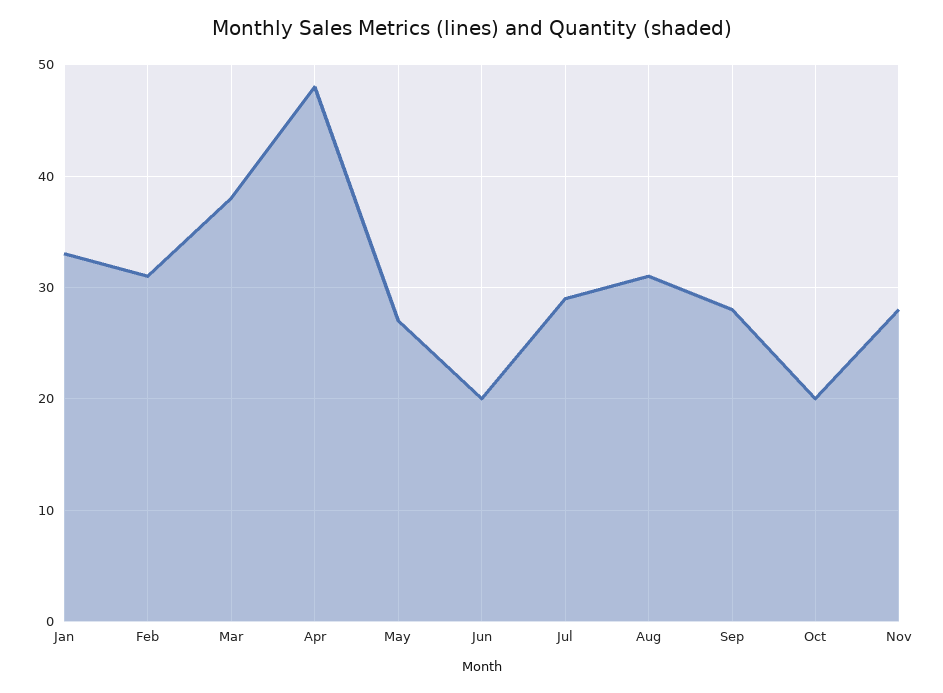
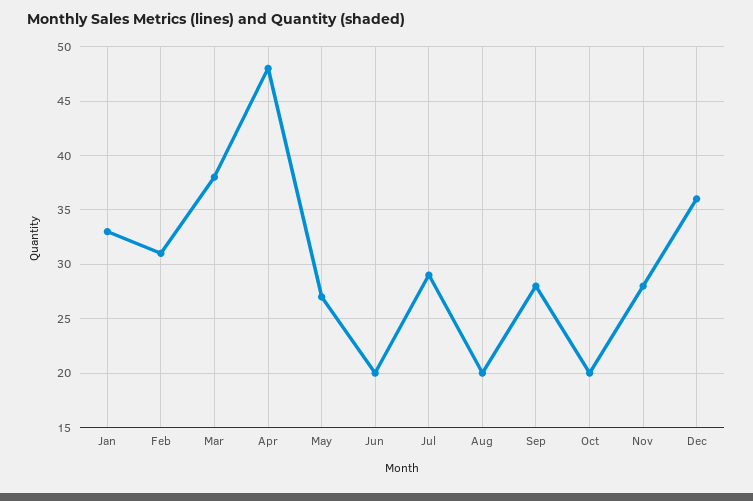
Aug: 31 -> 20
Dec: none -> 36

